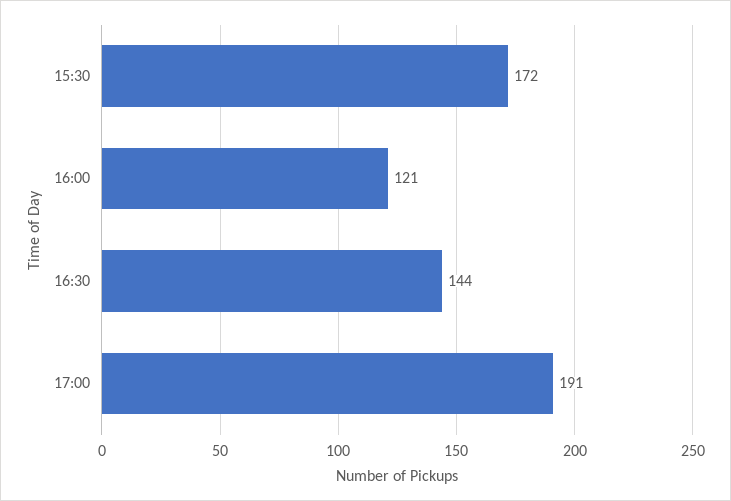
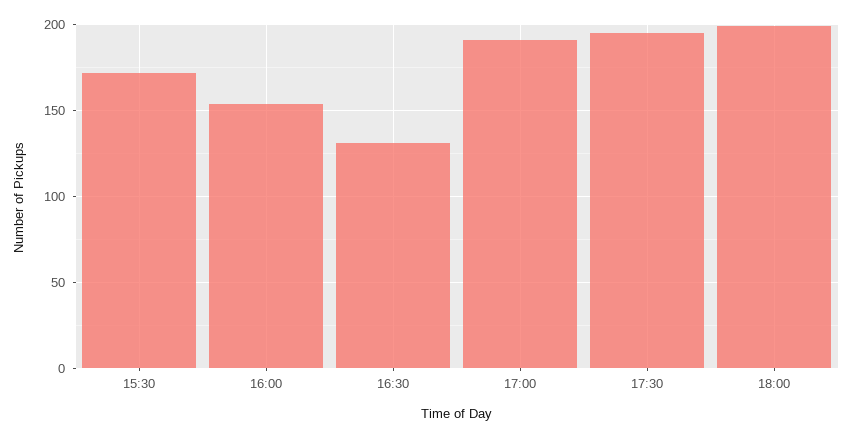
16:00: 121 -> 155
16:30: 144 -> 130
17:30: none -> 195
18:00: none -> 200

